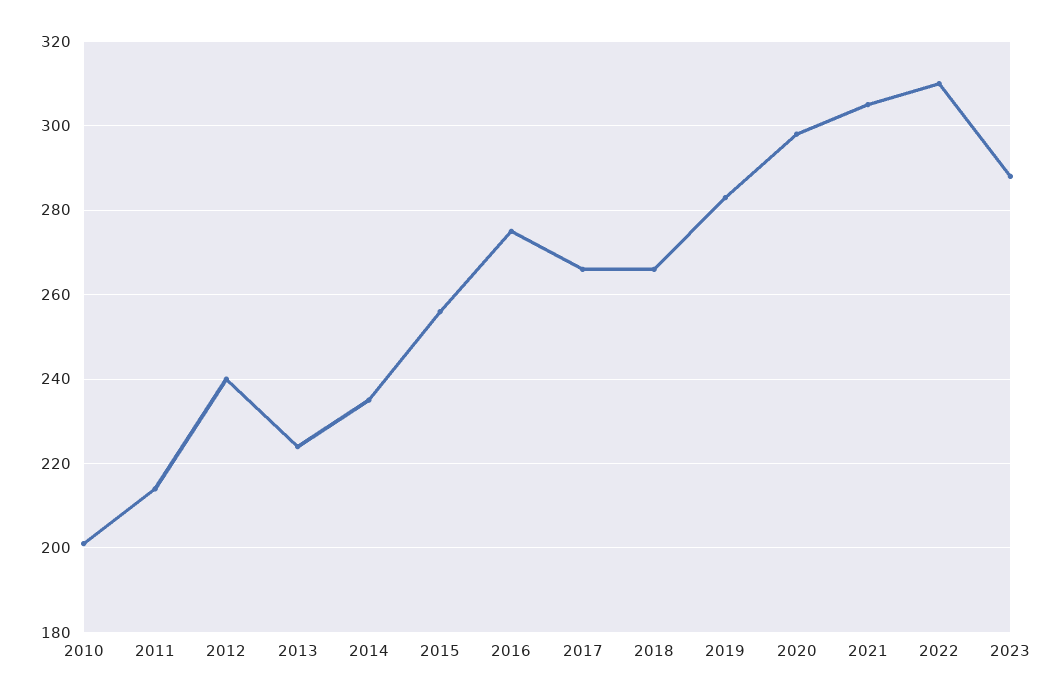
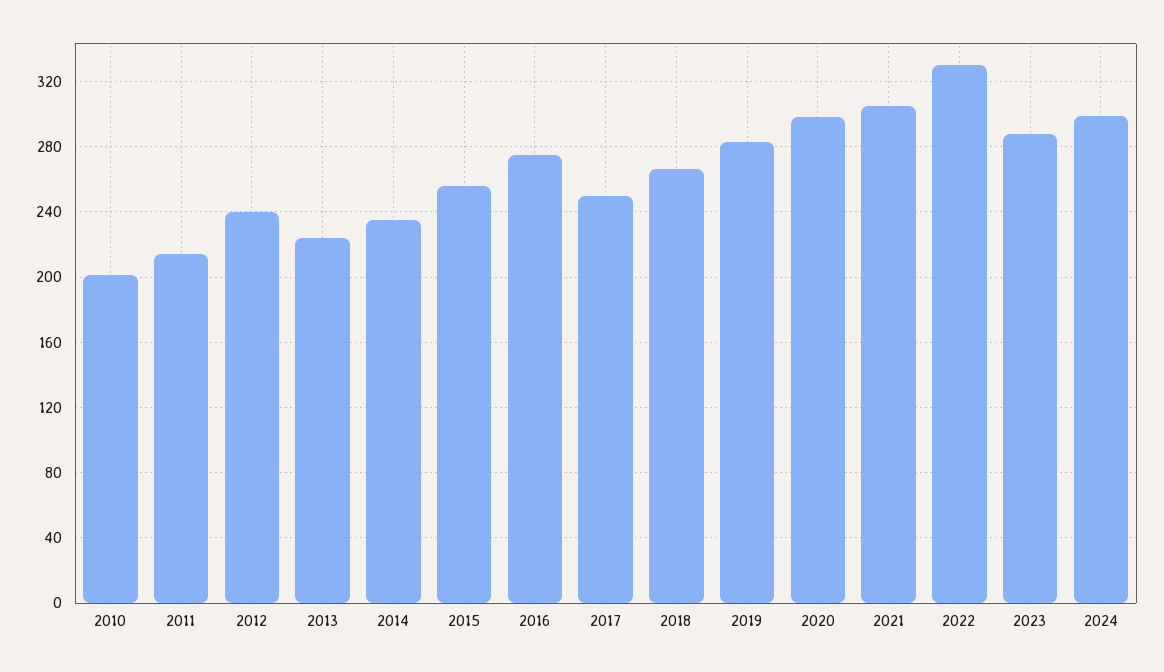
2017: 265 -> 250
2022: 310 -> 330
2024: none -> 300

